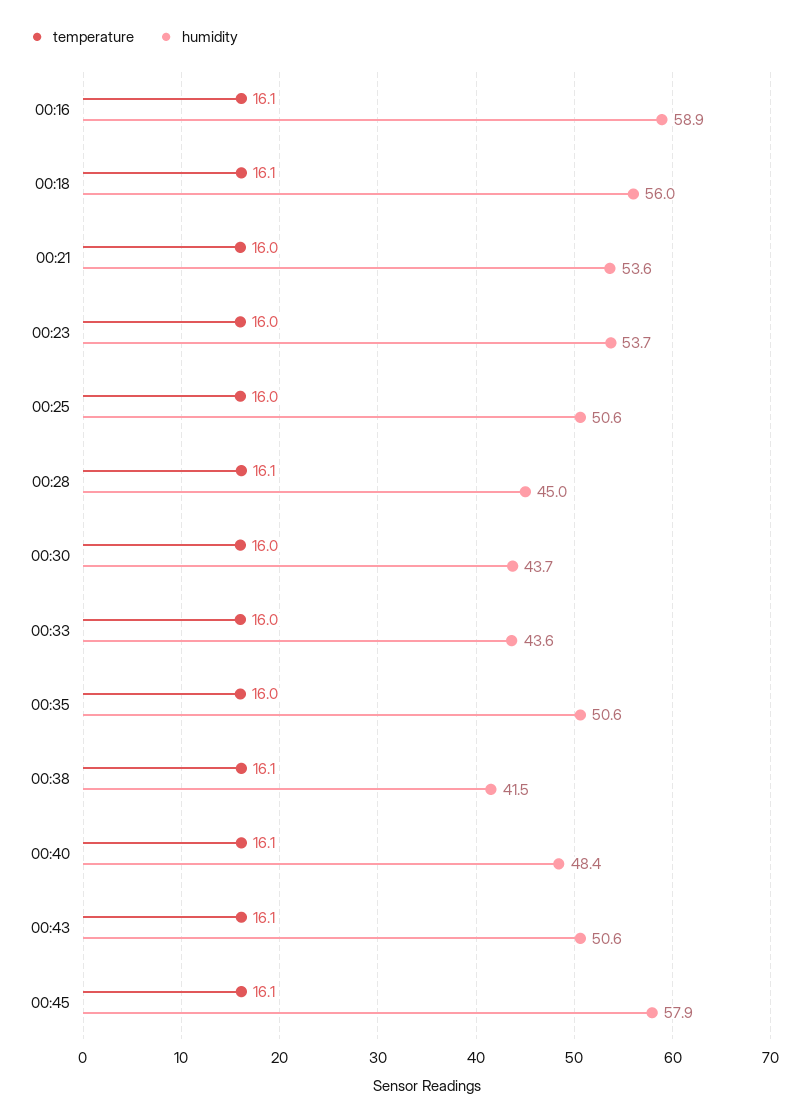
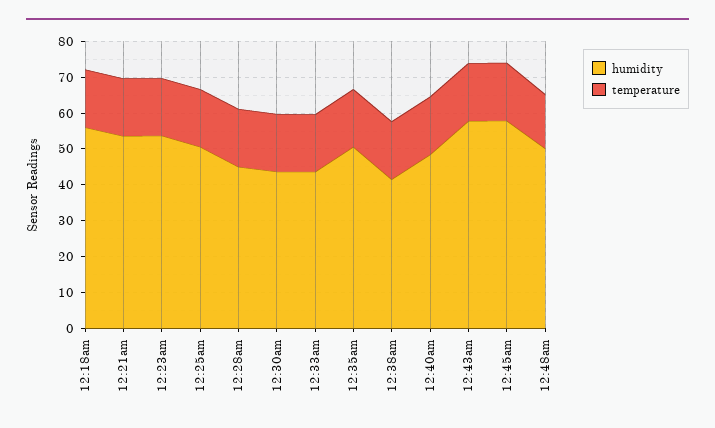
temperature, 00:16: 16.1 -> none
humidity, 00:16: 58.9 -> none
humidity, 00:43: 50.6 -> 57.5
humidity, 12:48am: none -> 50
temperature, 12:48am: none -> 15

